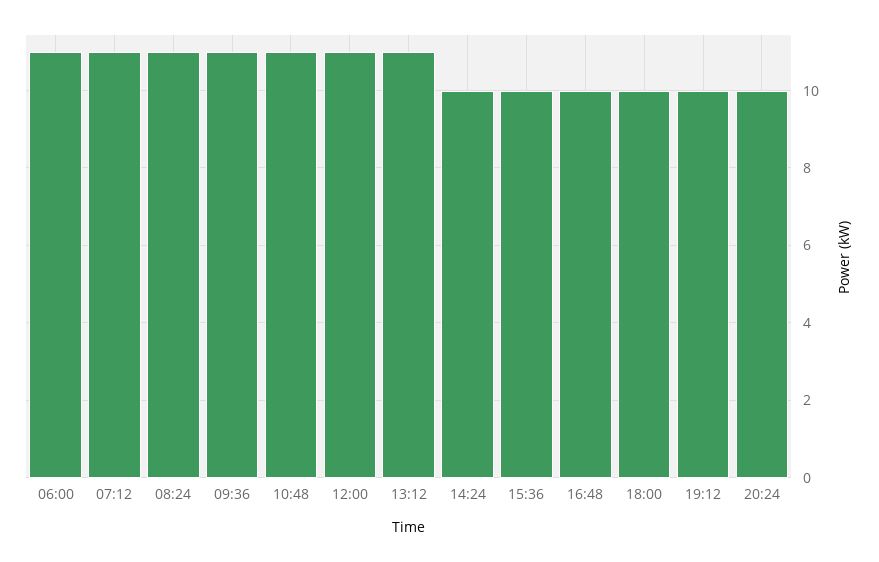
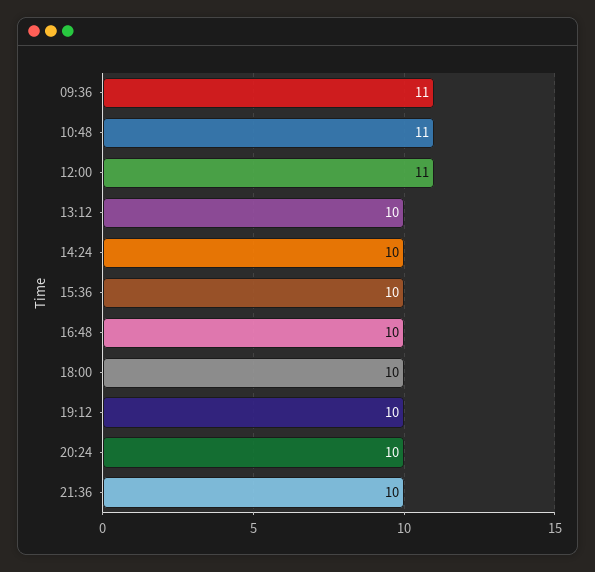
06:00: 11 -> none
07:12: 11 -> none
08:24: 11 -> none
13:12: 11 -> 10
21:36: none -> 10

